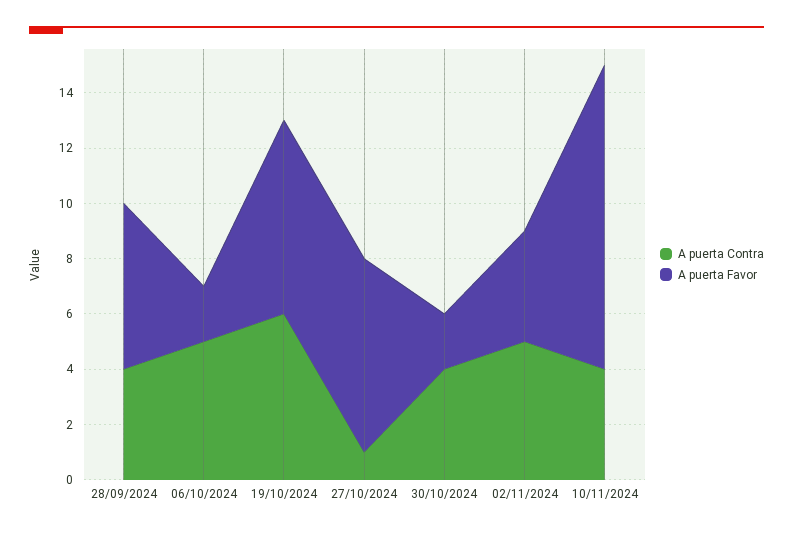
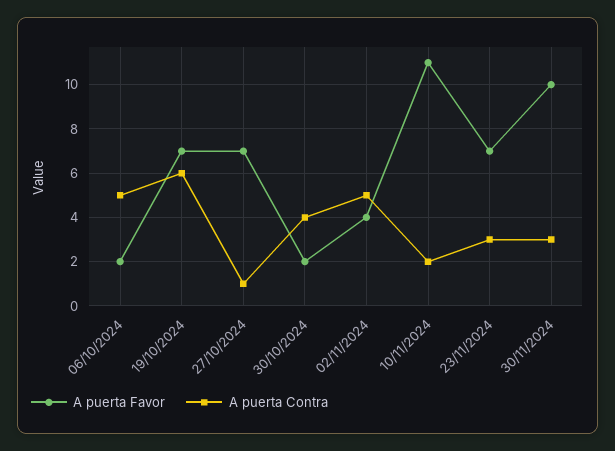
A puerta Contra, 28/09/2024: 4 -> none
A puerta Favor, 28/09/2024: 6 -> none
A puerta Contra, 10/11/2024: 4 -> 2
A puerta Favor, 23/11/2024: none -> 7
A puerta Contra, 23/11/2024: none -> 3
A puerta Favor, 30/11/2024: none -> 10
A puerta Contra, 30/11/2024: none -> 3

